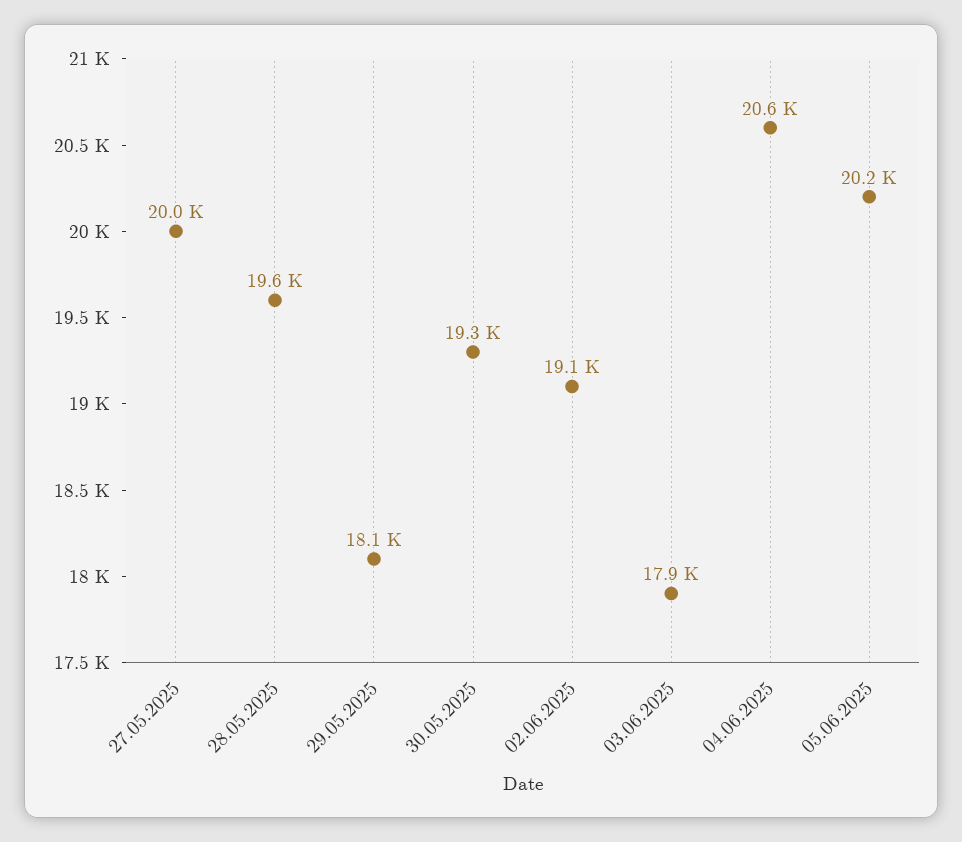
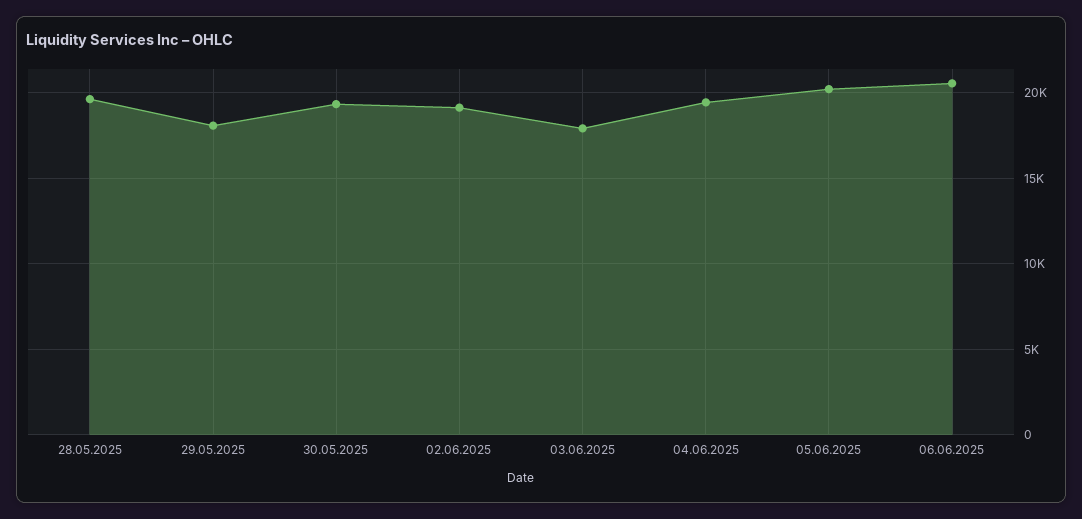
27.05.2025: 20000 -> none
04.06.2025: 20600 -> 19500
06.06.2025: none -> 20500

